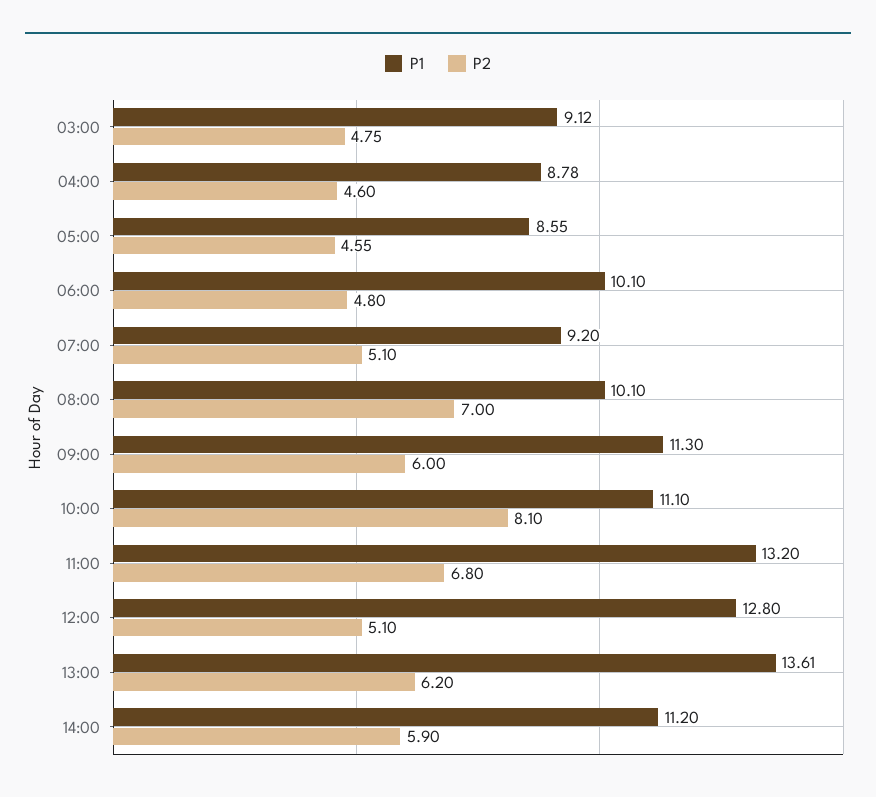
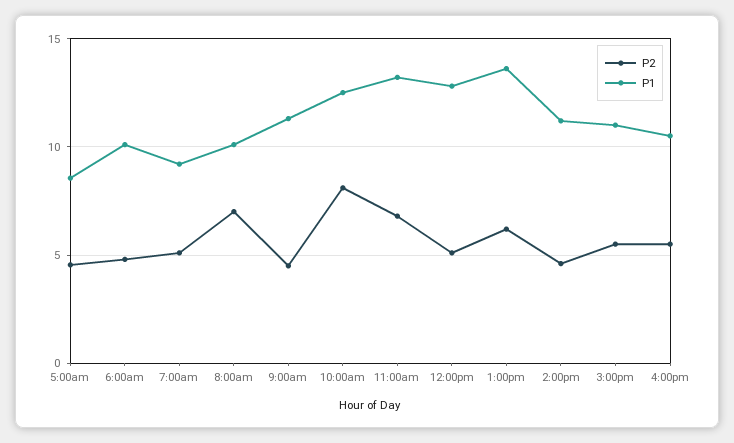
P1, 03:00: 9.12 -> none
P2, 03:00: 4.75 -> none
P1, 04:00: 8.78 -> none
P2, 04:00: 4.6 -> none
P2, 09:00: 6 -> 4.5
P1, 10:00: 11.1 -> 12.5
P2, 14:00: 5.9 -> 4.5
P2, 3:00pm: none -> 5.5
P1, 3:00pm: none -> 11
P2, 4:00pm: none -> 5.5
P1, 4:00pm: none -> 10.5

